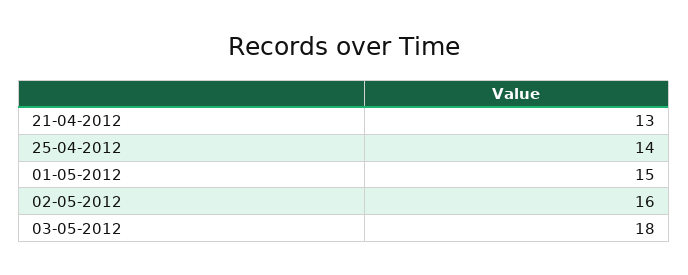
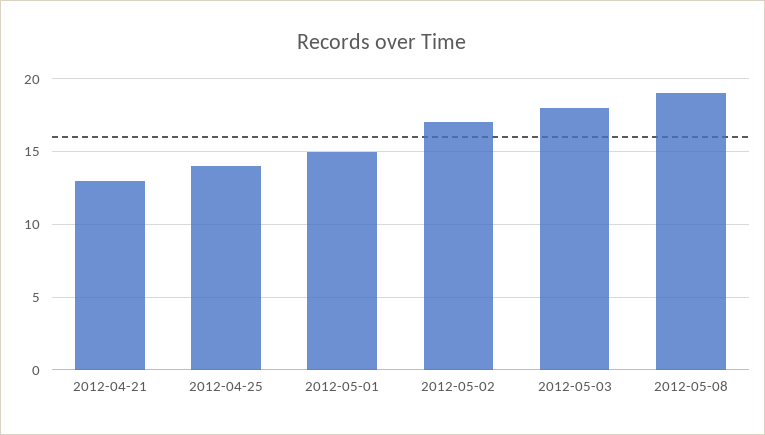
02-05-2012: 16 -> 17
2012-05-08: none -> 19

